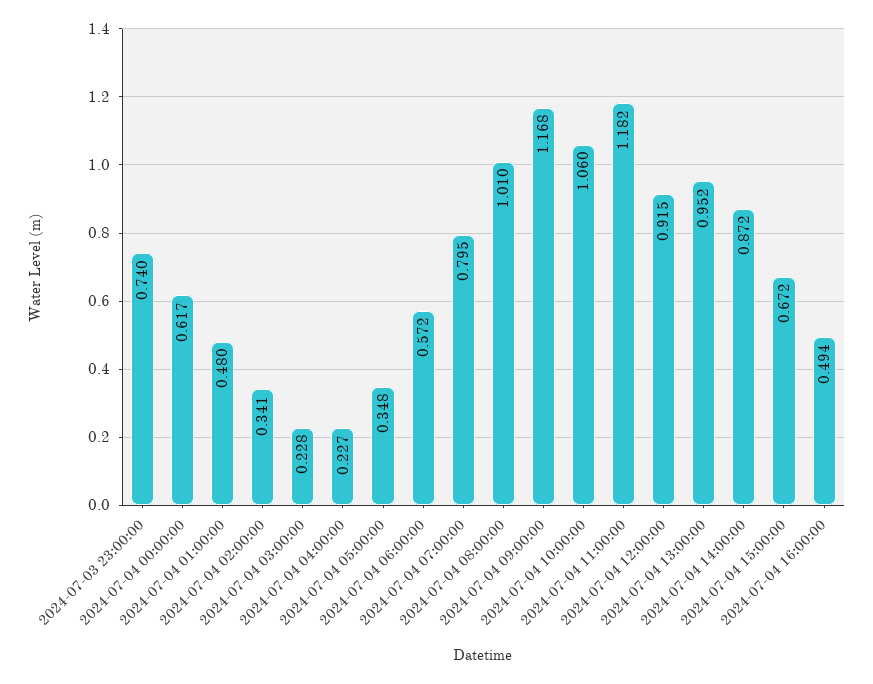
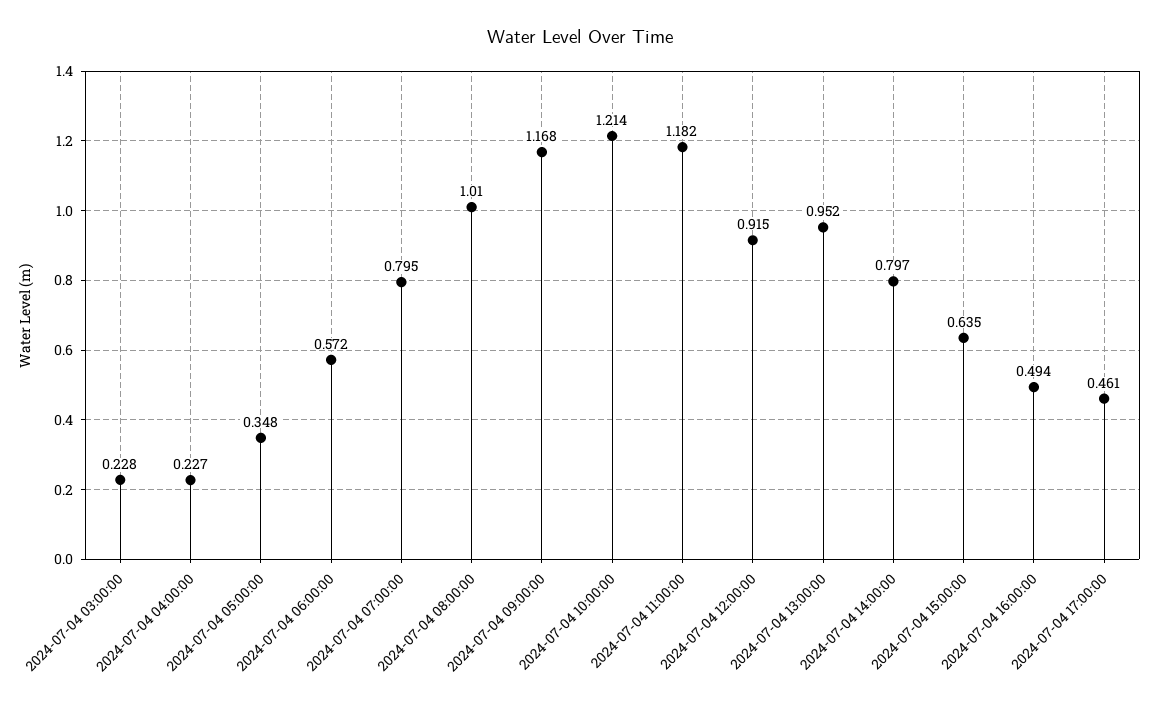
2024-07-03 23:00:00: 0.74 -> none
2024-07-04 00:00:00: 0.617 -> none
2024-07-04 01:00:00: 0.48 -> none
2024-07-04 02:00:00: 0.341 -> none
2024-07-04 10:00:00: 1.06 -> 1.214
2024-07-04 14:00:00: 0.872 -> 0.797
2024-07-04 15:00:00: 0.672 -> 0.635
2024-07-04 17:00:00: none -> 0.461

